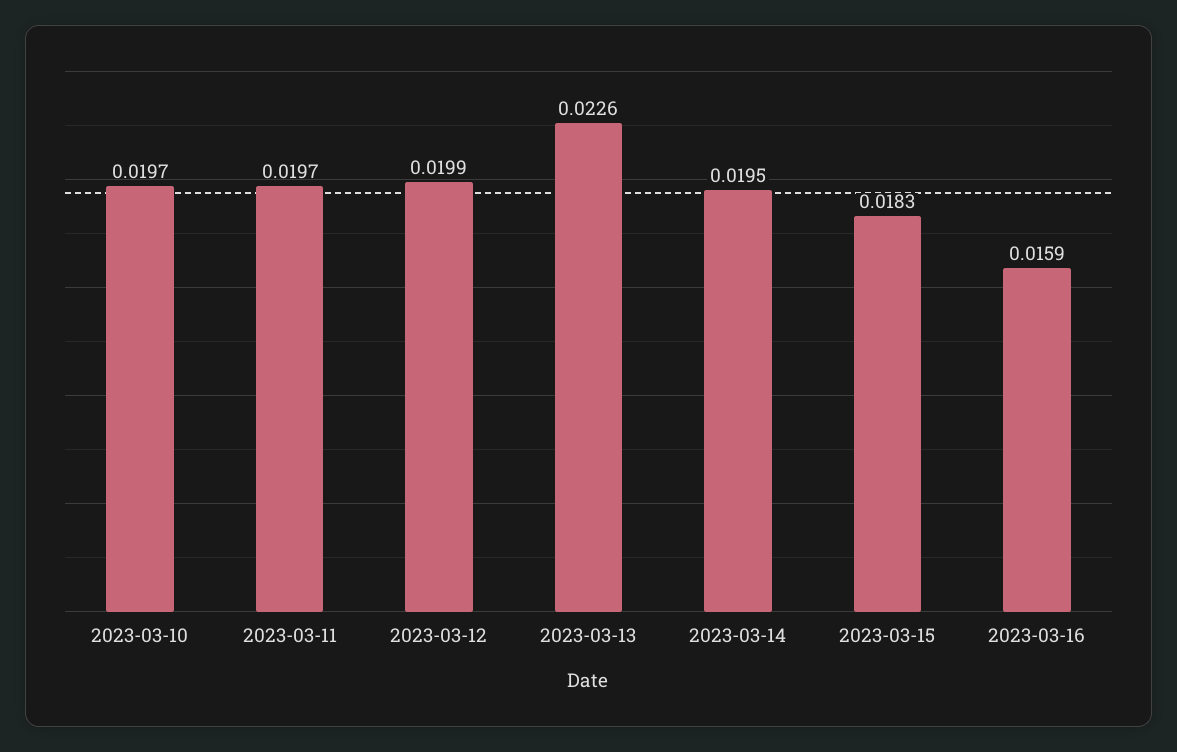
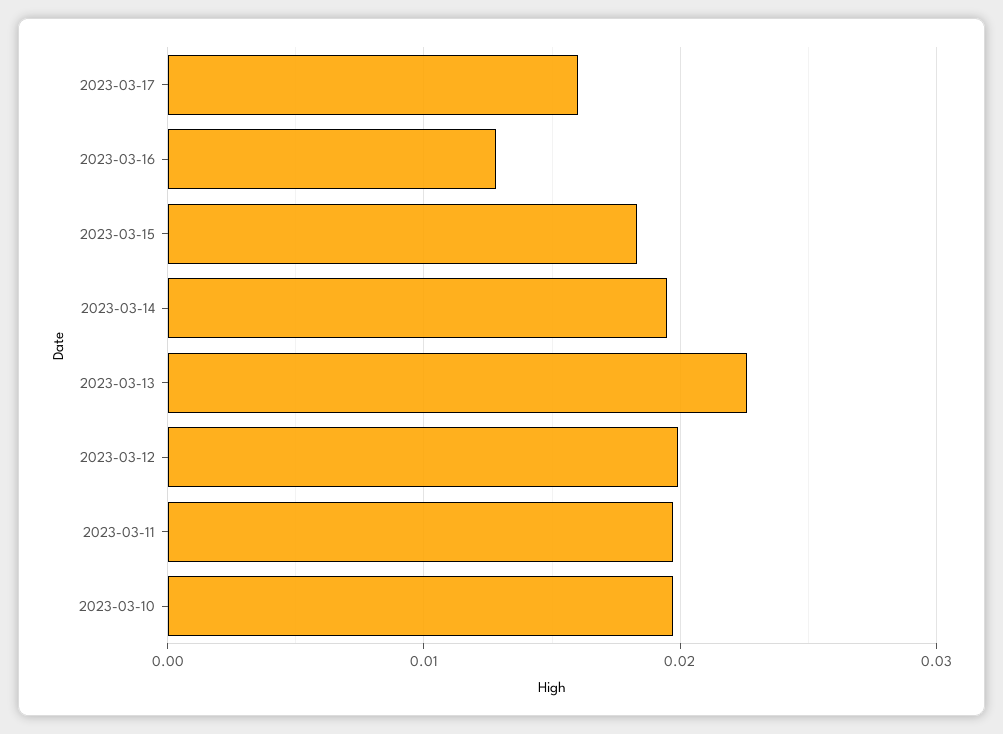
2023-03-16: 0.0159 -> 0.013
2023-03-17: none -> 0.016

